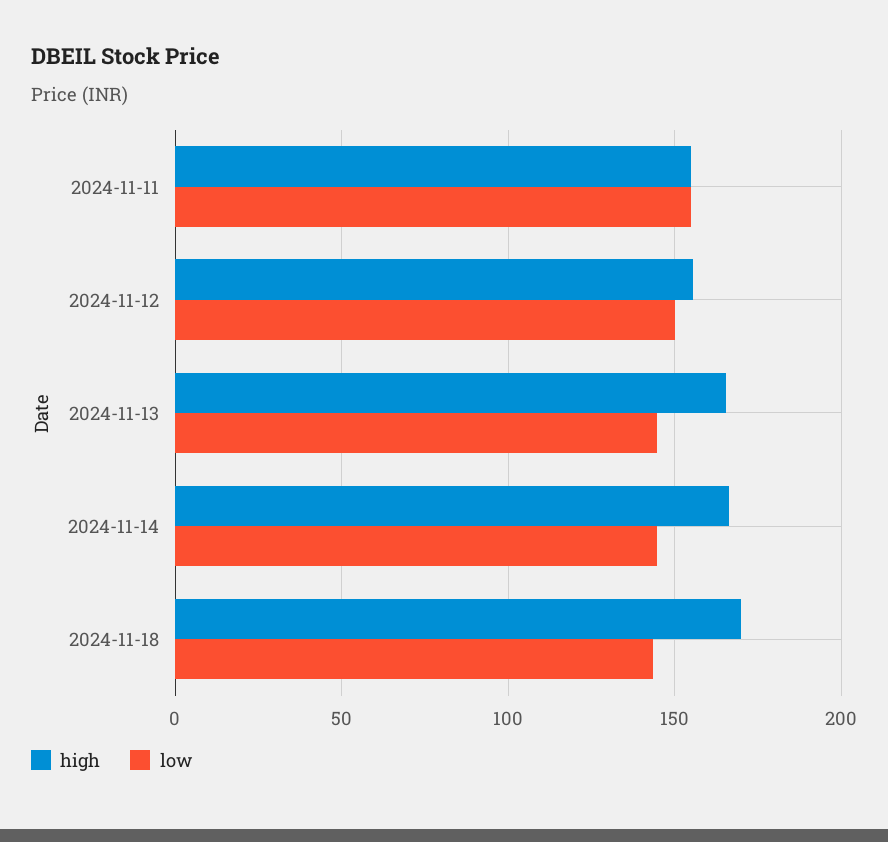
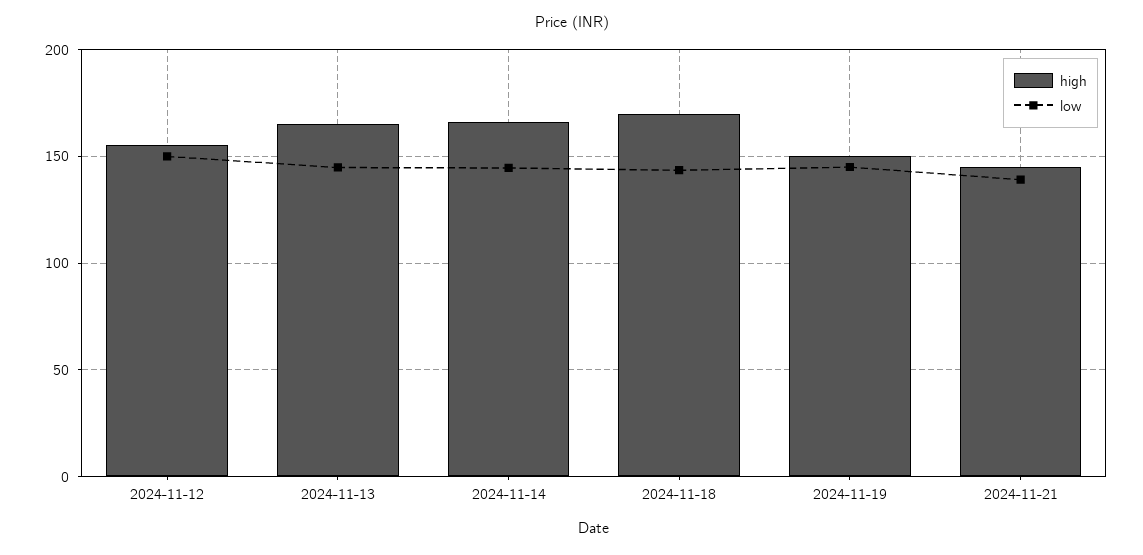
high, 2024-11-11: 155 -> none
low, 2024-11-11: 155 -> none
high, 2024-11-19: none -> 150
low, 2024-11-19: none -> 145
high, 2024-11-21: none -> 145
low, 2024-11-21: none -> 140

